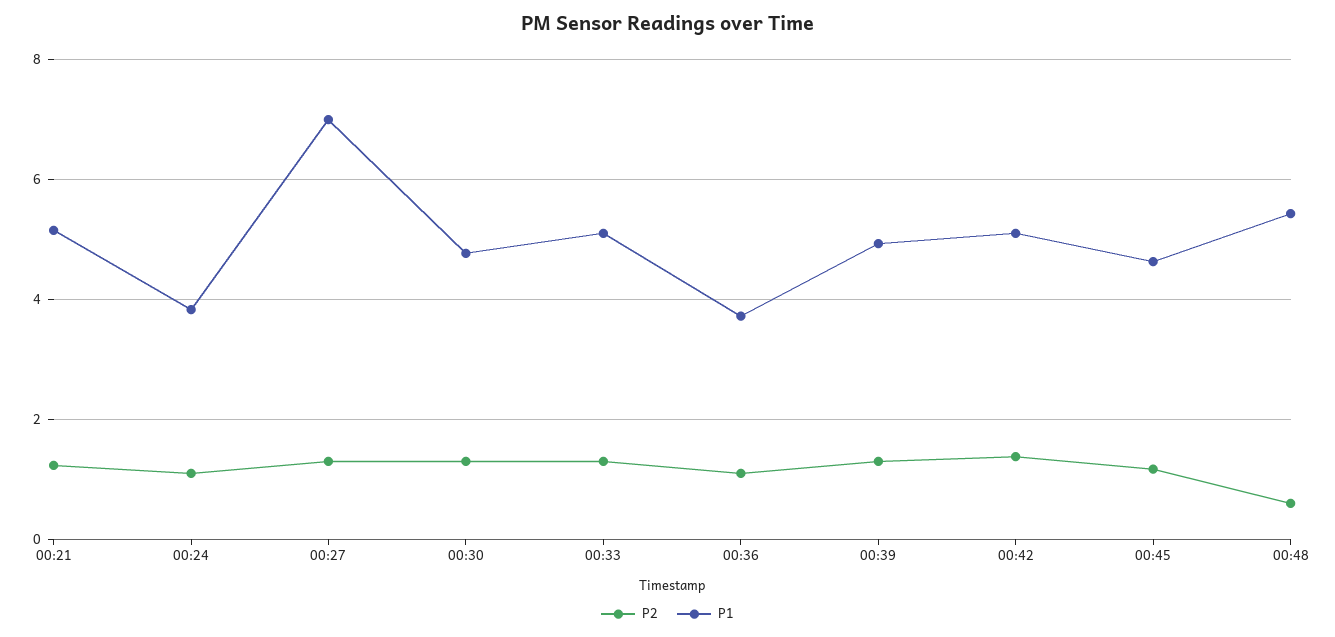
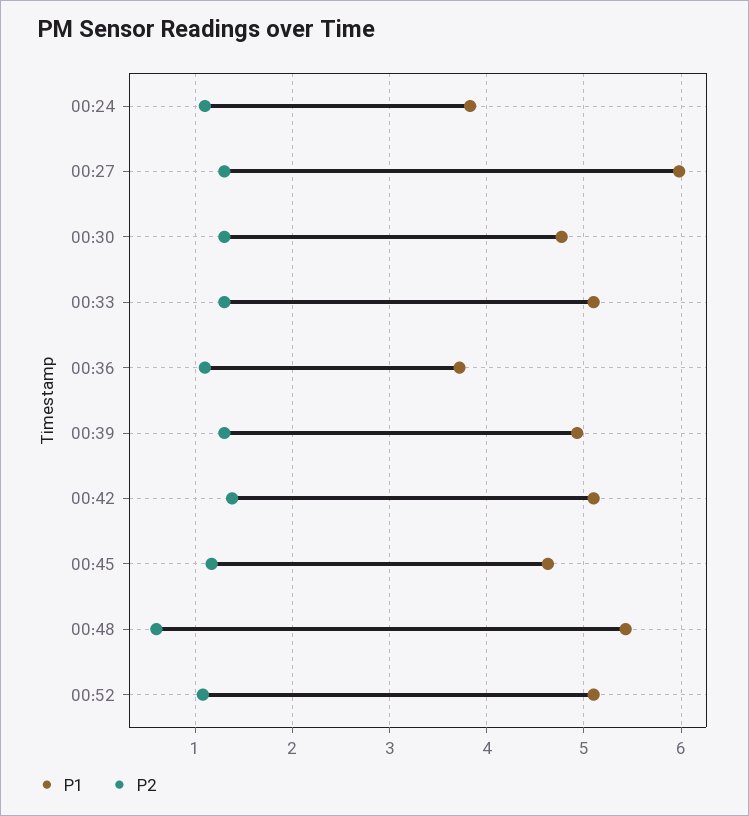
P2, 00:21: 1.2 -> none
P1, 00:21: 5.2 -> none
P1, 00:27: 7 -> 6
P1, 00:52: none -> 5.1
P2, 00:52: none -> 1.1

